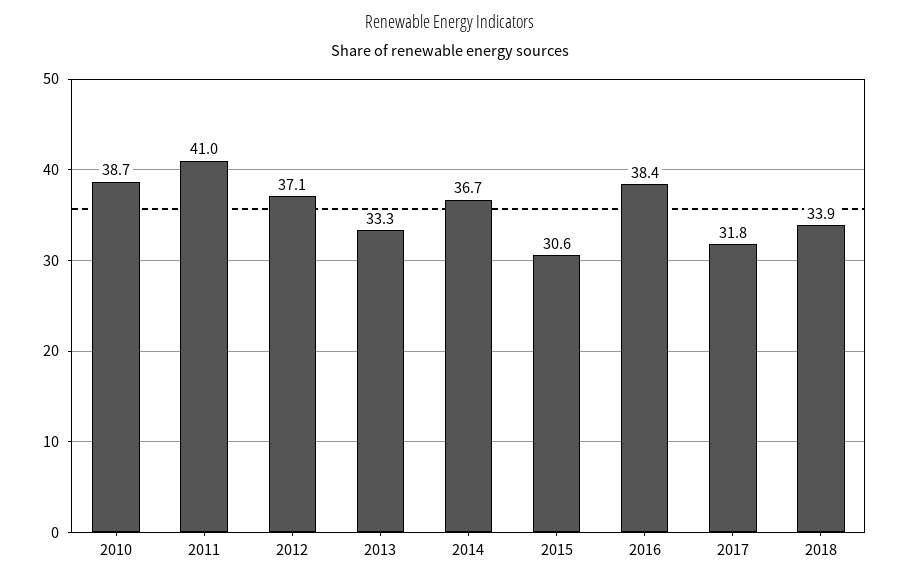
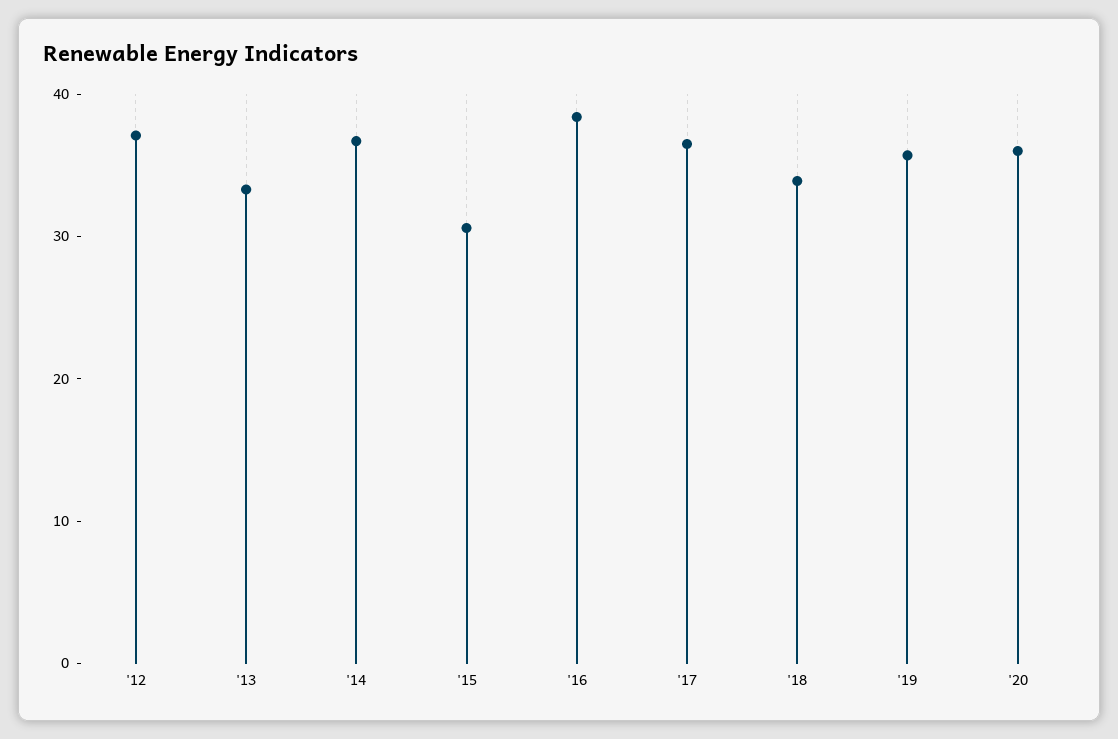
2010: 38.7 -> none
2011: 41 -> none
2017: 31.8 -> 36
'19: none -> 36
'20: none -> 36

